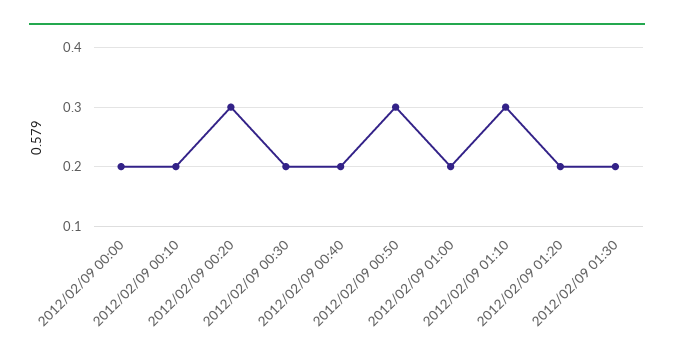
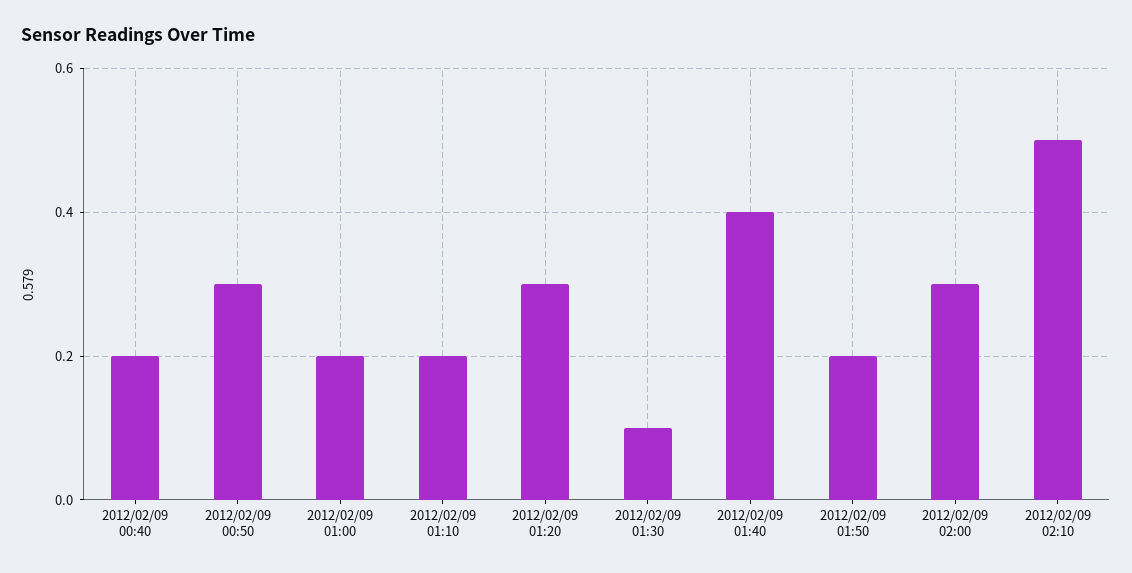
2012/02/09 00:00: 0.2 -> none
2012/02/09 00:10: 0.2 -> none
2012/02/09 00:20: 0.3 -> none
2012/02/09 00:30: 0.2 -> none
2012/02/09 01:10: 0.3 -> 0.2
2012/02/09 01:20: 0.2 -> 0.3
2012/02/09 01:30: 0.2 -> 0.1
2012/02/09 01:40: none -> 0.4
2012/02/09 01:50: none -> 0.2
2012/02/09 02:00: none -> 0.3
2012/02/09 02:10: none -> 0.5

